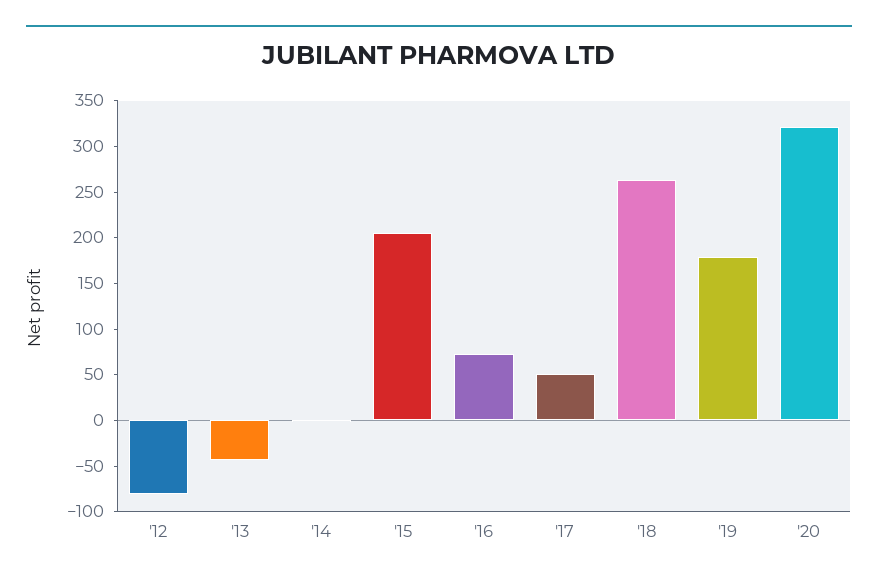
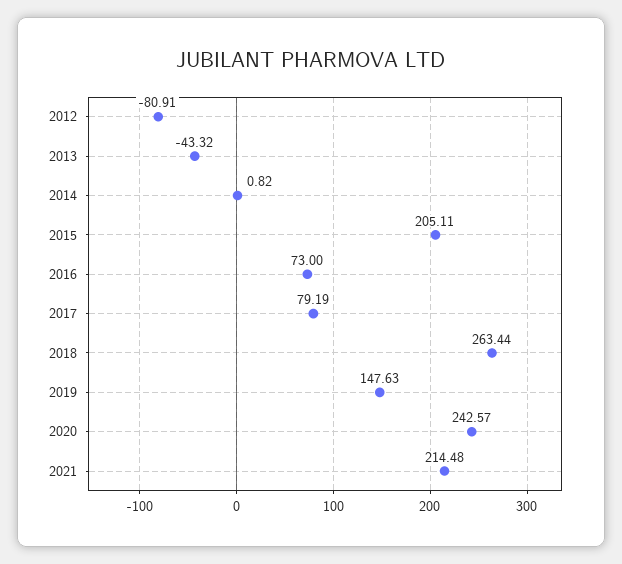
'17: 50 -> 79.19
'19: 180 -> 147.63
'20: 320 -> 242.57
2021: none -> 214.48

